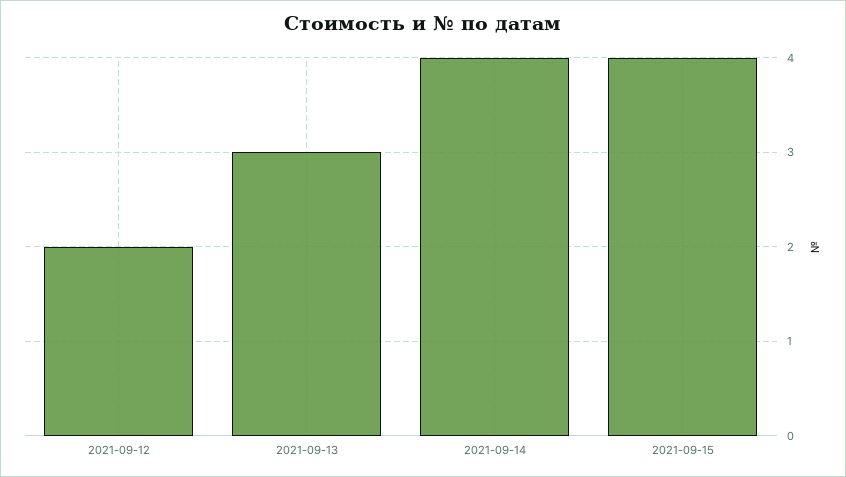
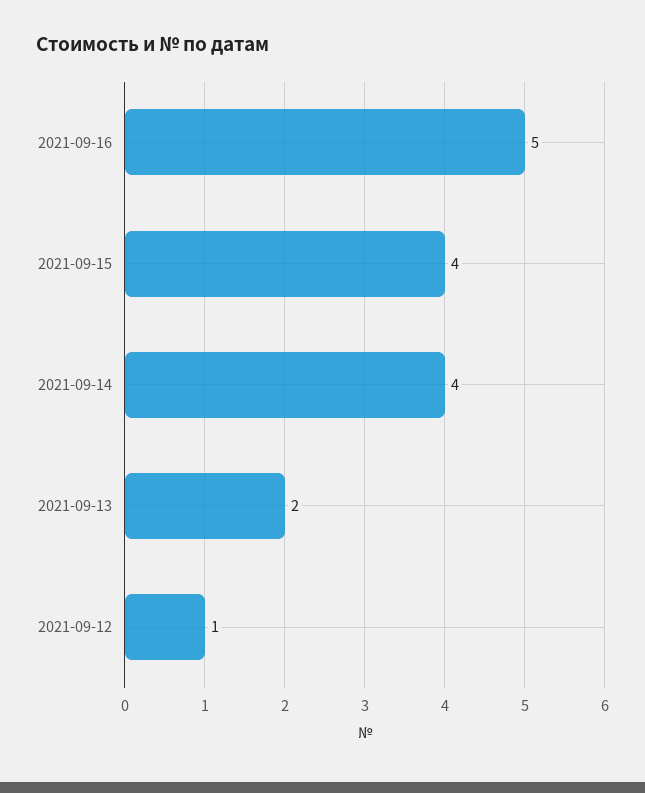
2021-09-12: 2 -> 1
2021-09-13: 3 -> 2
2021-09-16: none -> 5

